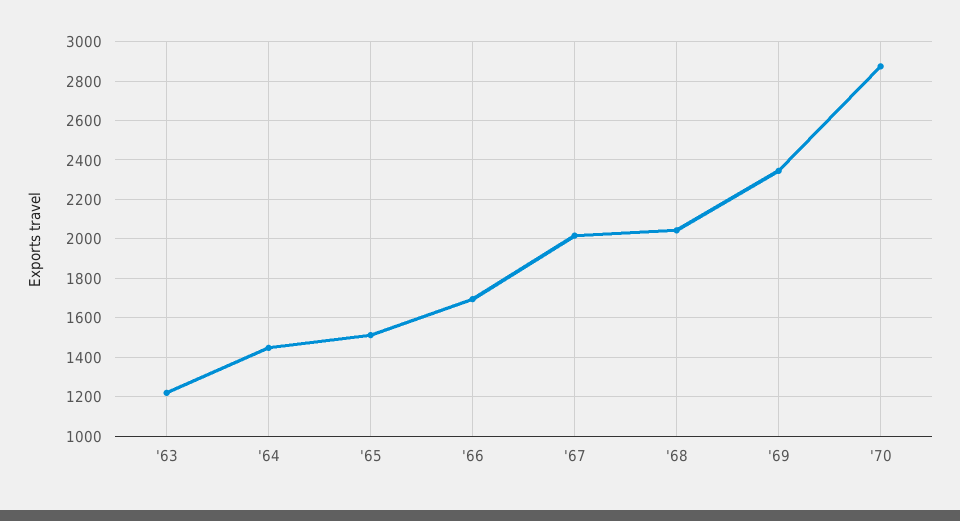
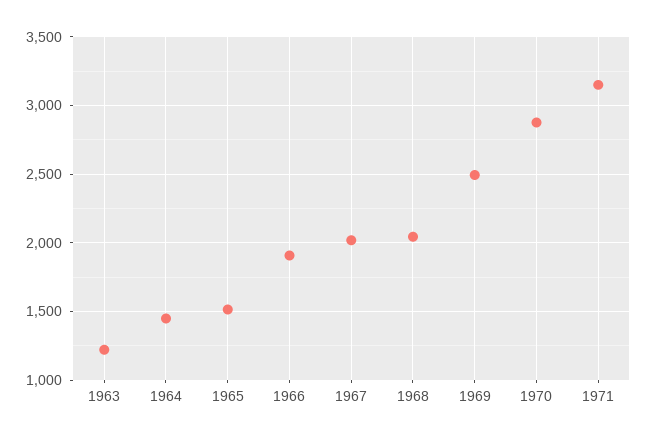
'66: 1700 -> 1900
'69: 2350 -> 2500
1971: none -> 3150

